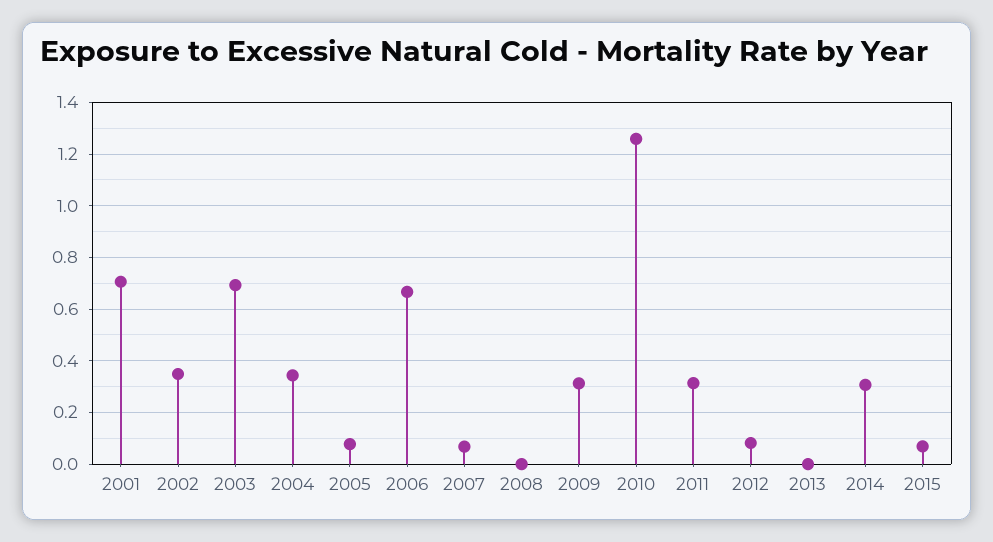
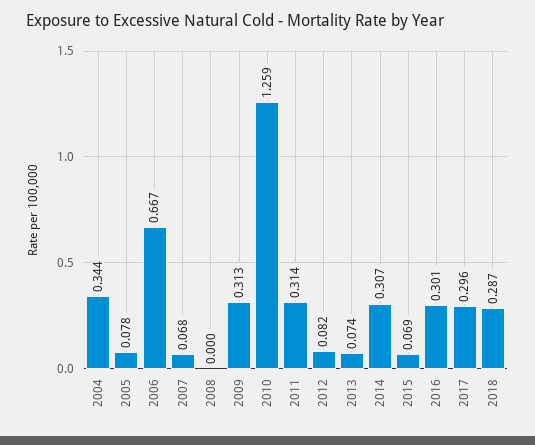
2001: 0.7 -> none
2002: 0.35 -> none
2003: 0.7 -> none
2013: 0 -> 0.074
2016: none -> 0.301
2017: none -> 0.296
2018: none -> 0.287

